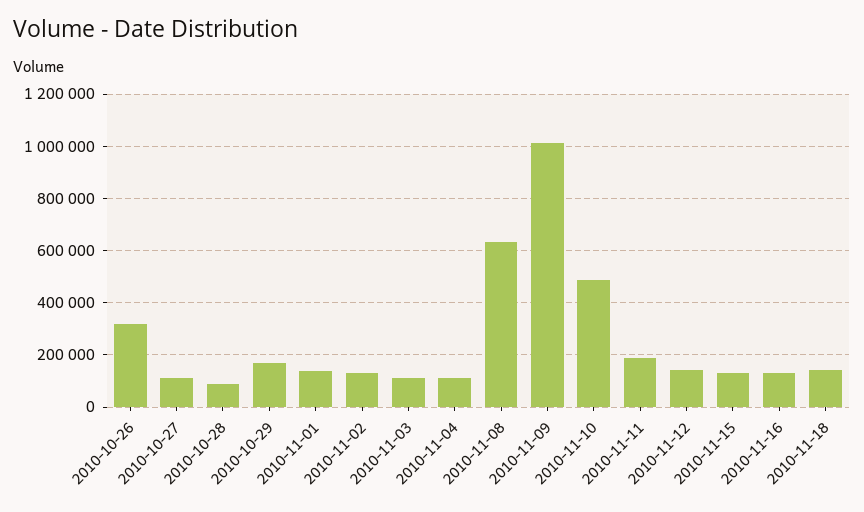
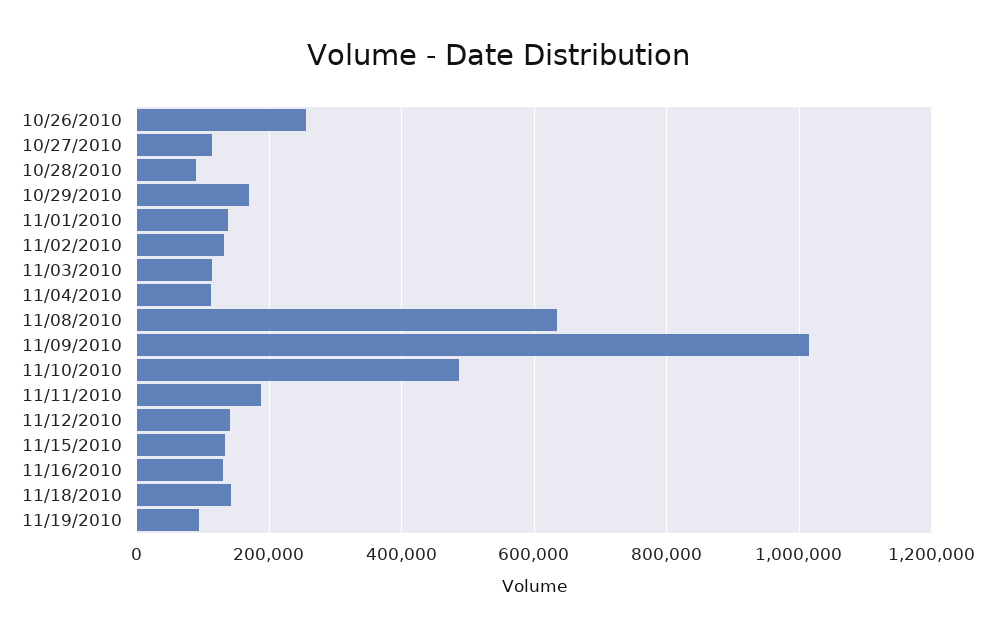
2010-10-26: 325000 -> 260000
11/19/2010: none -> 100000

